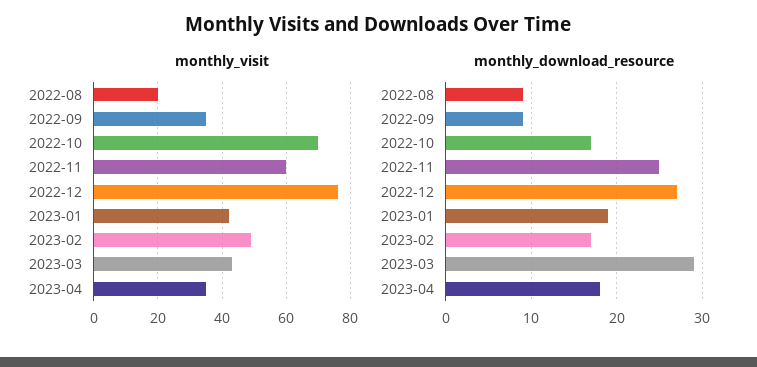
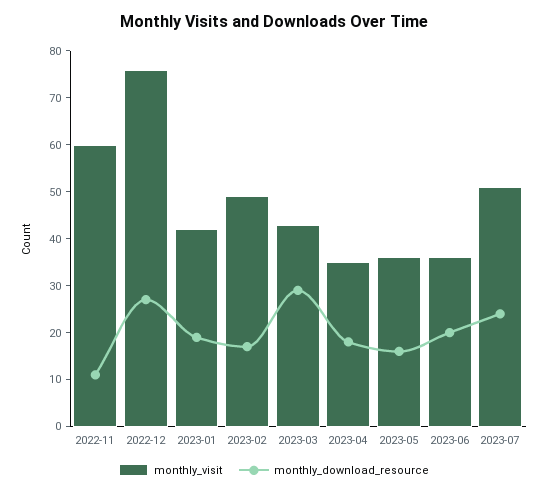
monthly_visit, 2022-08: 20 -> none
monthly_visit, 2022-09: 35 -> none
monthly_visit, 2022-10: 70 -> none
monthly_download_resource, 2022-08: 9 -> none
monthly_download_resource, 2022-09: 9 -> none
monthly_download_resource, 2022-10: 17 -> none
monthly_download_resource, 2022-11: 25 -> 10
monthly_visit, 2023-05: none -> 35
monthly_download_resource, 2023-05: none -> 15
monthly_visit, 2023-06: none -> 35
monthly_download_resource, 2023-06: none -> 20
monthly_visit, 2023-07: none -> 50
monthly_download_resource, 2023-07: none -> 25

